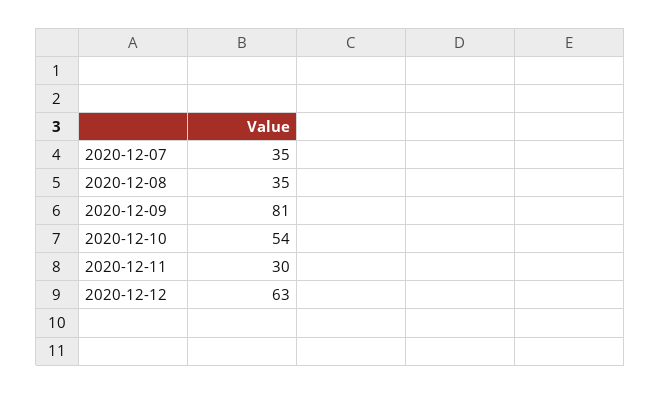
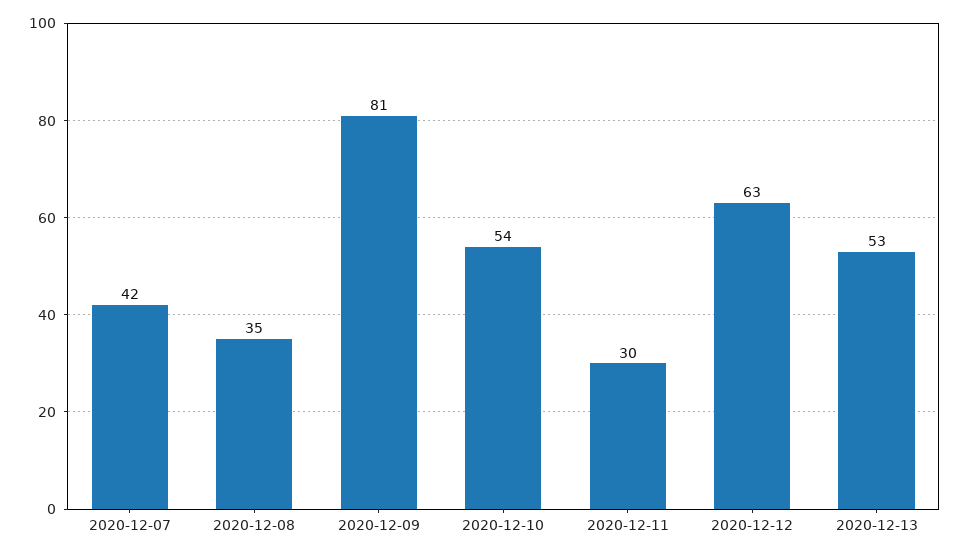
2020-12-07: 35 -> 42
2020-12-13: none -> 53

